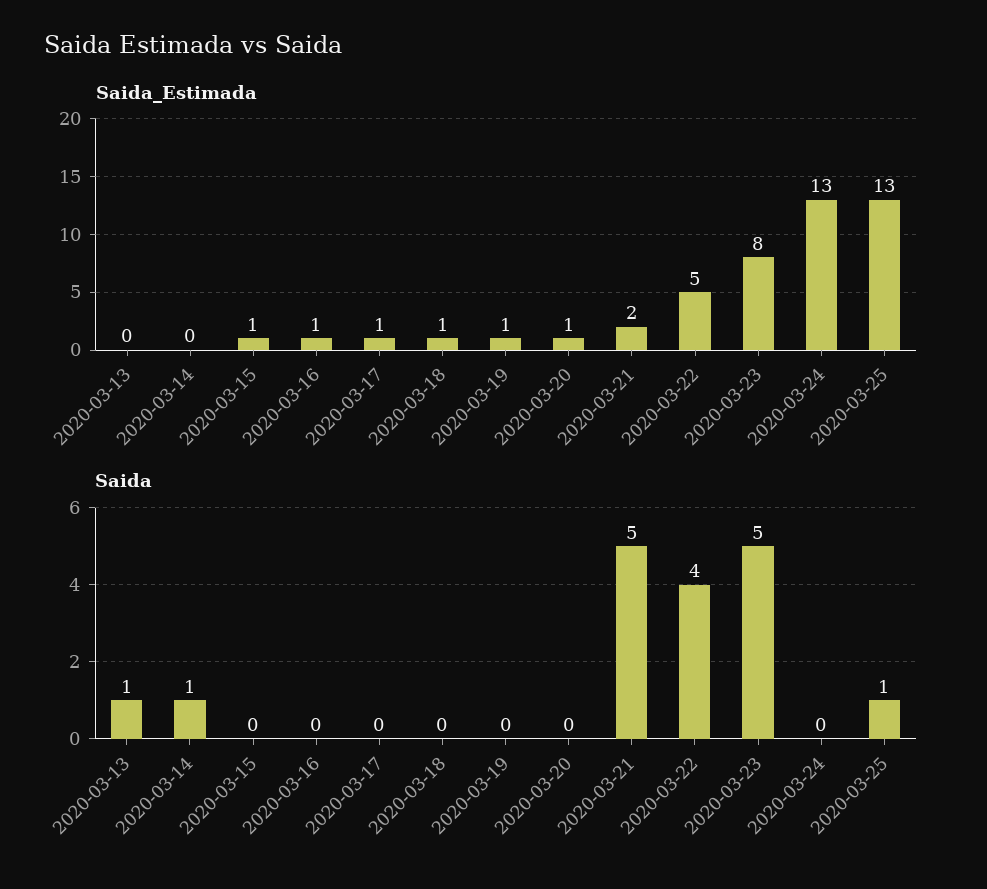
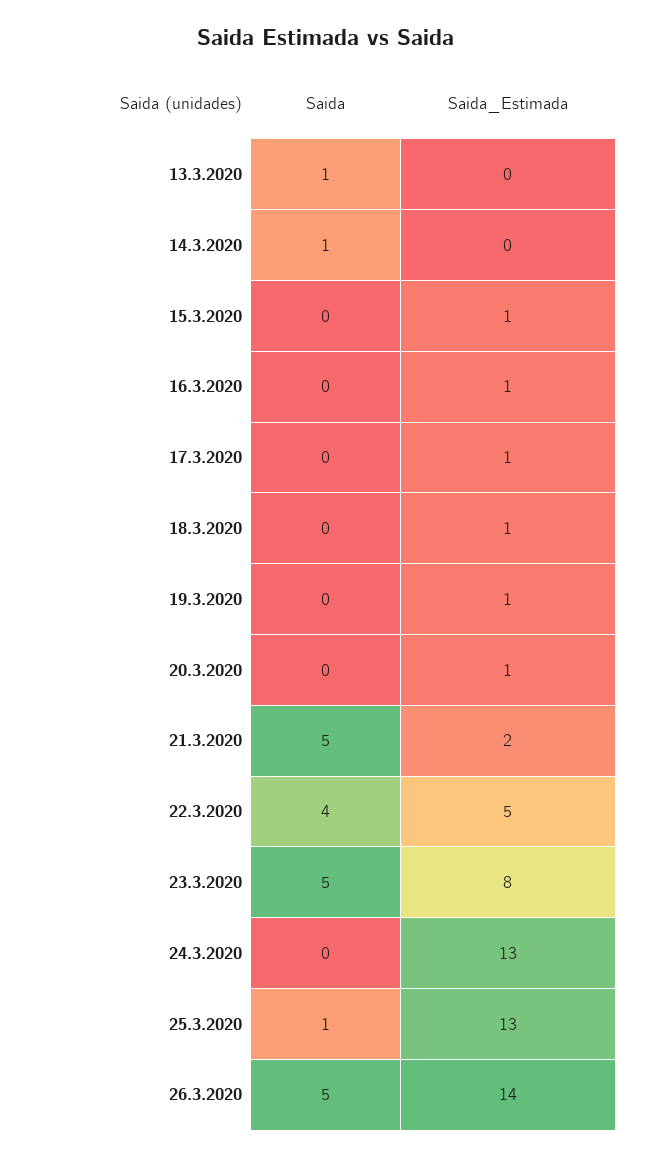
Saida, 26.3.2020: none -> 5
Saida_Estimada, 26.3.2020: none -> 14

